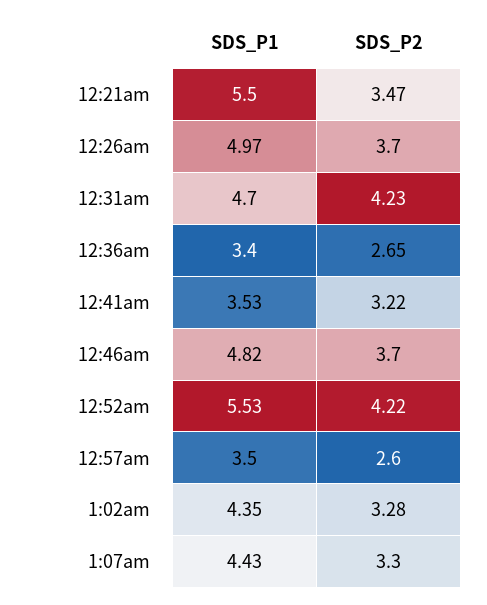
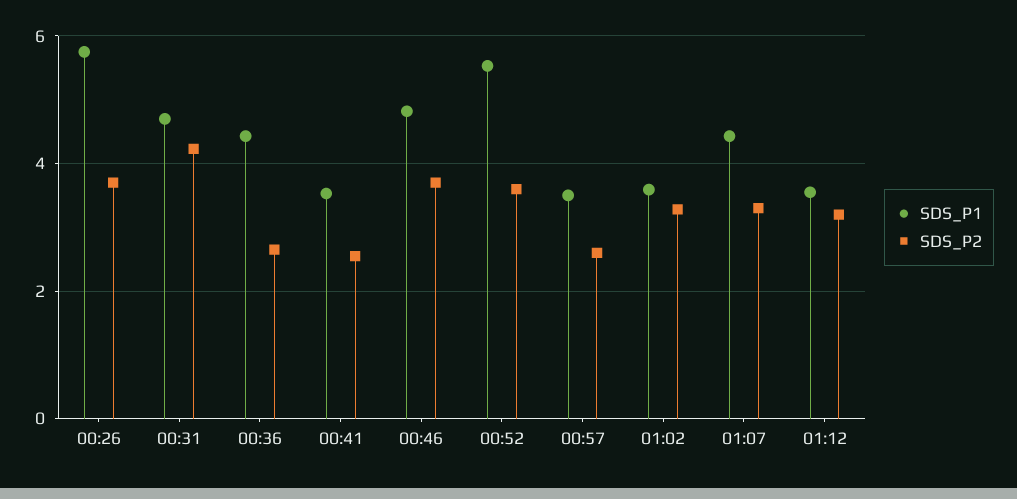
SDS_P1, 12:21am: 5.5 -> none
SDS_P2, 12:21am: 3.47 -> none
SDS_P1, 12:26am: 4.97 -> 5.8
SDS_P1, 12:36am: 3.4 -> 4.4
SDS_P2, 12:41am: 3.22 -> 2.6
SDS_P2, 12:52am: 4.22 -> 3.6
SDS_P1, 1:02am: 4.35 -> 3.6
SDS_P1, 01:12: none -> 3.6
SDS_P2, 01:12: none -> 3.2

